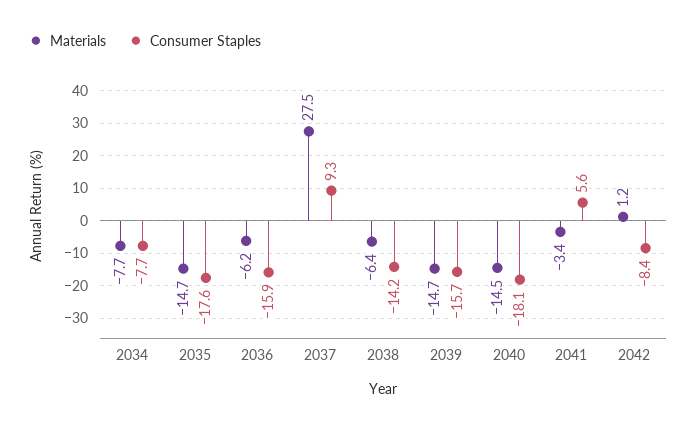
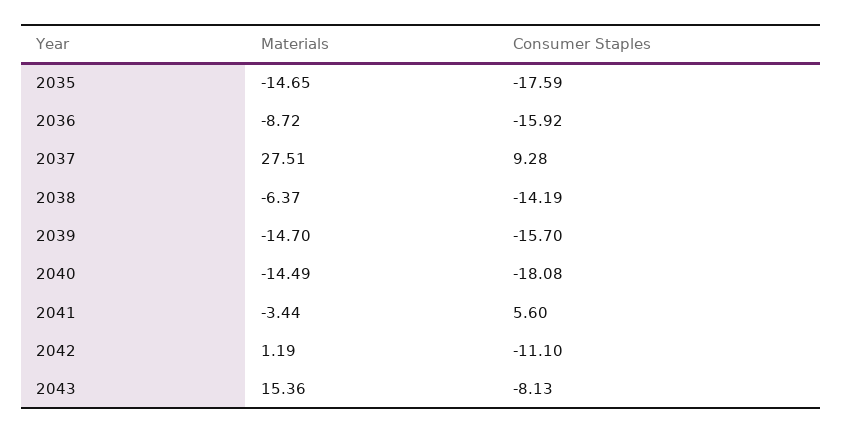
Materials, 2034: -7.7 -> none
Consumer Staples, 2034: -7.7 -> none
Materials, 2036: -6.2 -> -8.72
Consumer Staples, 2042: -8.4 -> -11.1
Materials, 2043: none -> 15.36
Consumer Staples, 2043: none -> -8.13

